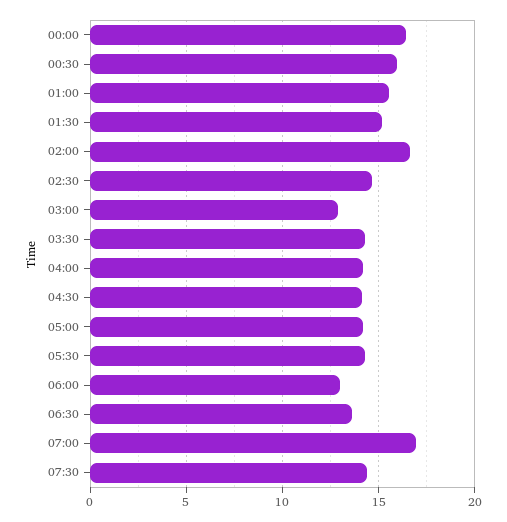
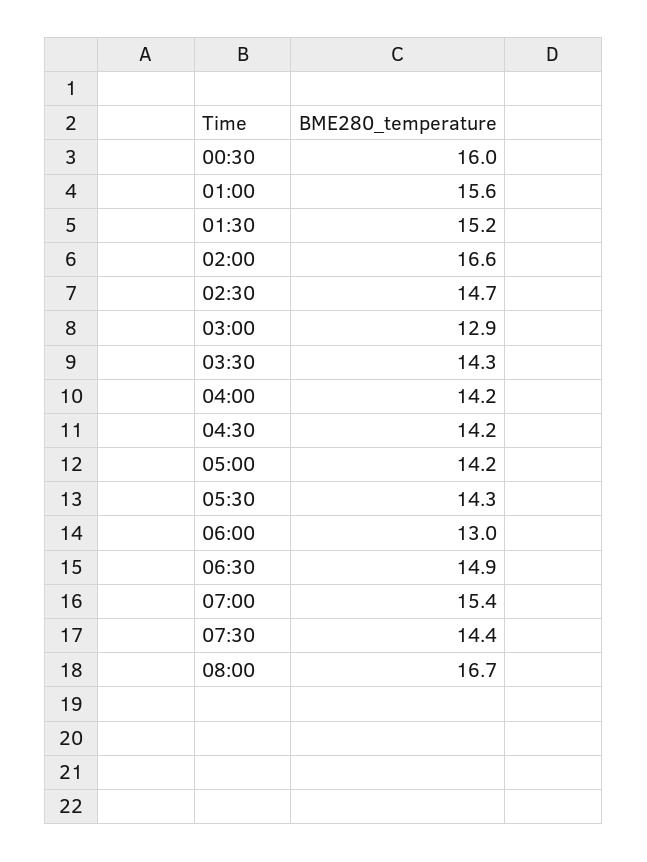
00:00: 16.5 -> none
06:30: 13.5 -> 14.9
07:00: 17 -> 15.4
08:00: none -> 16.7

